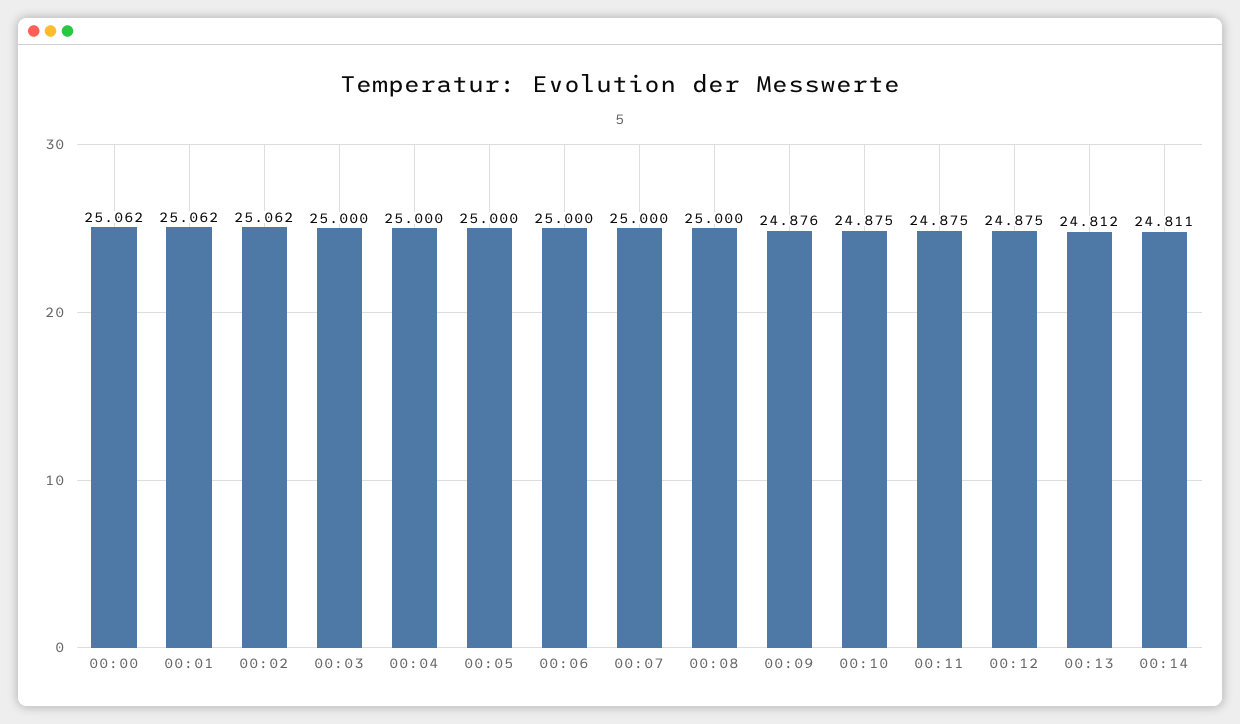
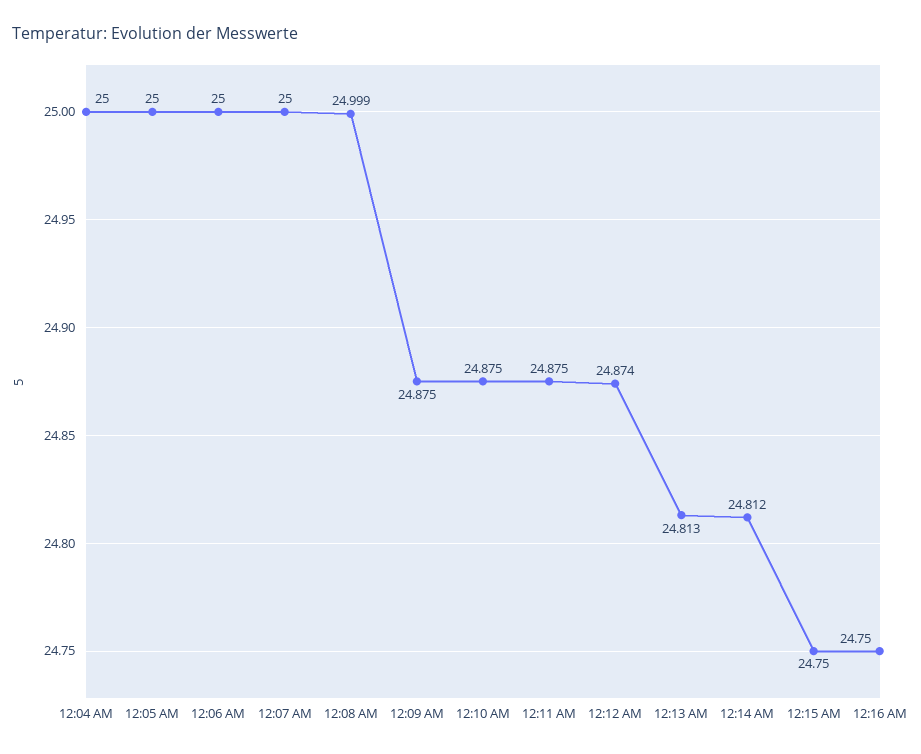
00:00: 25.062 -> none
00:01: 25.062 -> none
00:02: 25.062 -> none
00:03: 25 -> none
00:08: 25 -> 24.999
00:09: 24.876 -> 24.875
00:12: 24.875 -> 24.874
00:13: 24.812 -> 24.813
00:14: 24.811 -> 24.812
12:15 AM: none -> 24.75
12:16 AM: none -> 24.75

